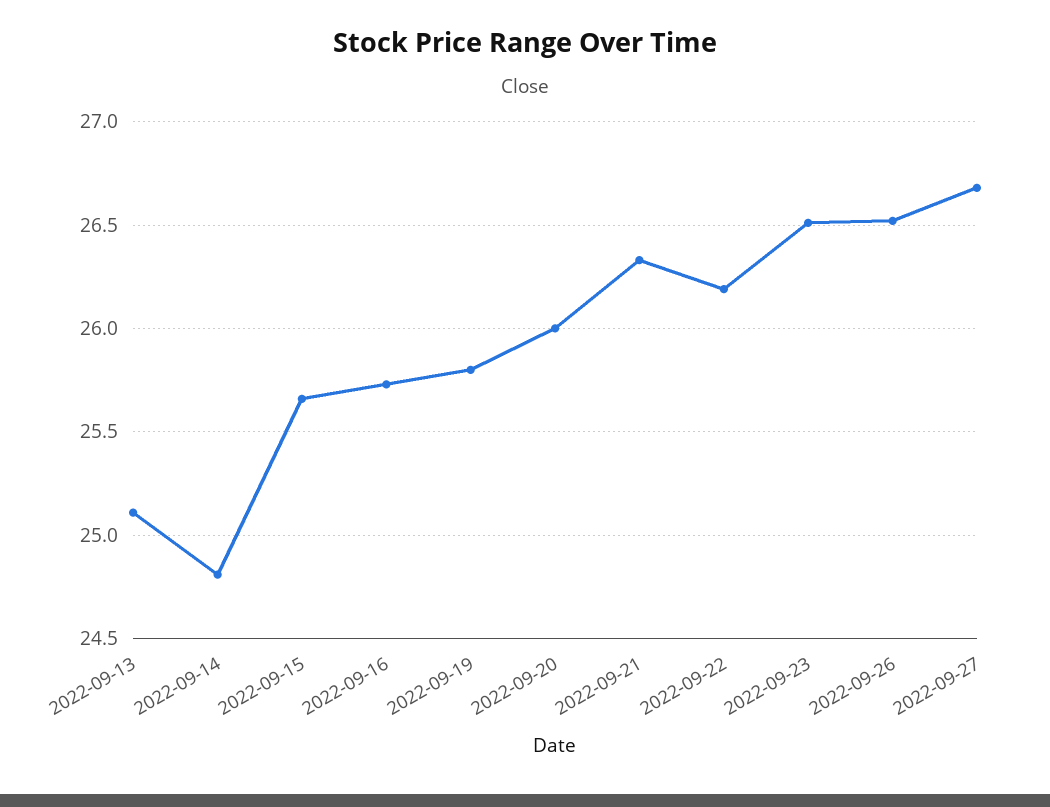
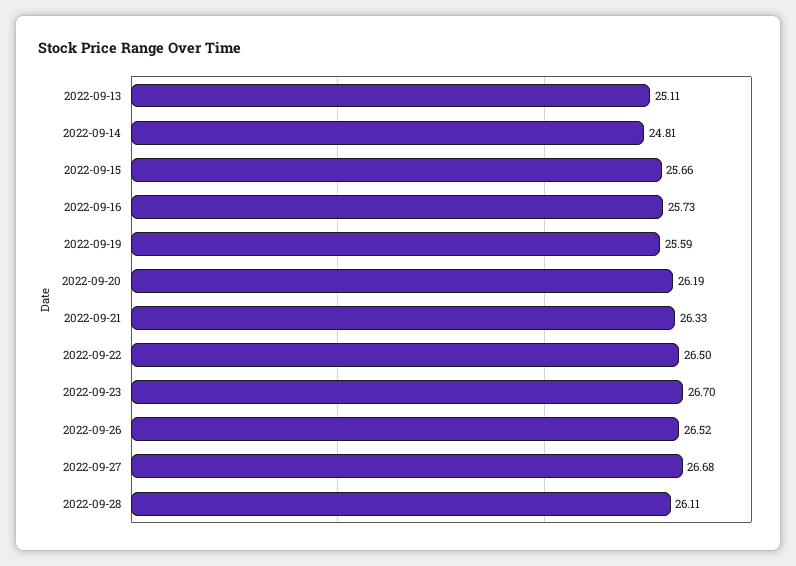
2022-09-19: 25.8 -> 25.59
2022-09-20: 26 -> 26.19
2022-09-22: 26.2 -> 26.5
2022-09-23: 26.5 -> 26.7
2022-09-28: none -> 26.11

